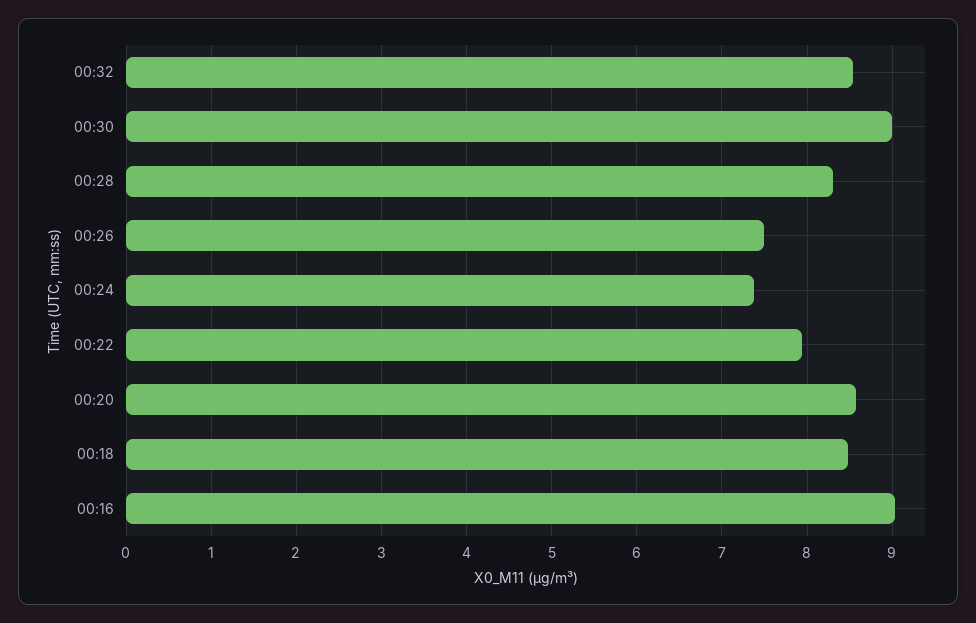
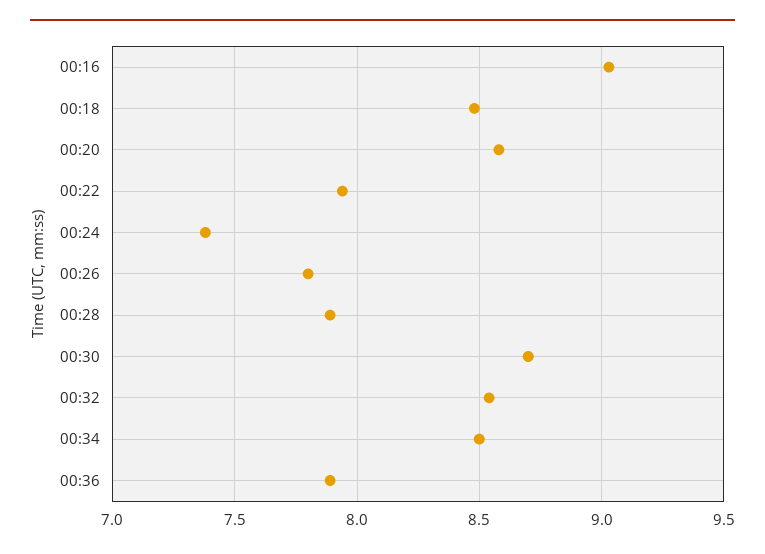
00:30: 9 -> 8.7
00:28: 8.3 -> 7.9
00:26: 7.5 -> 7.8
00:34: none -> 8.5
00:36: none -> 7.9

